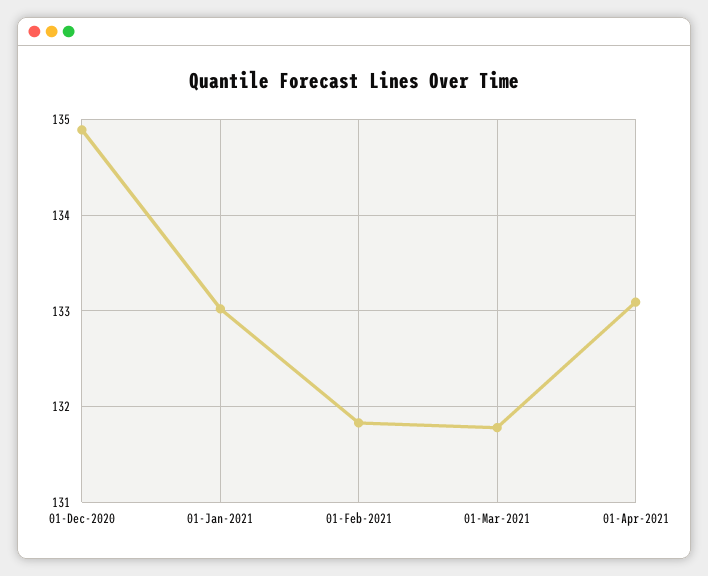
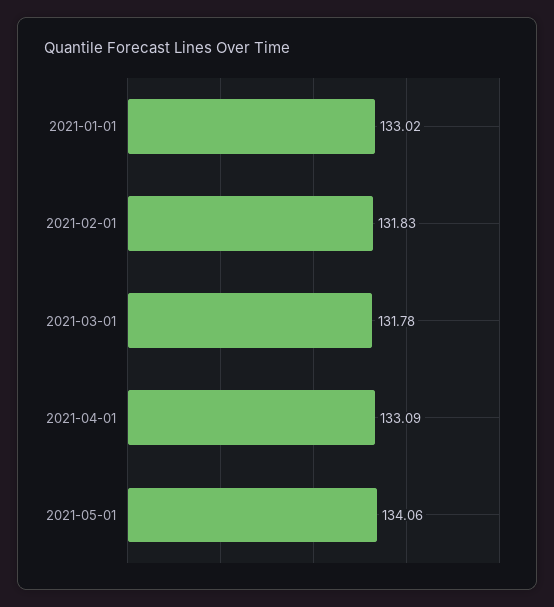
01-Dec-2020: 134.9 -> none
2021-05-01: none -> 134.06

